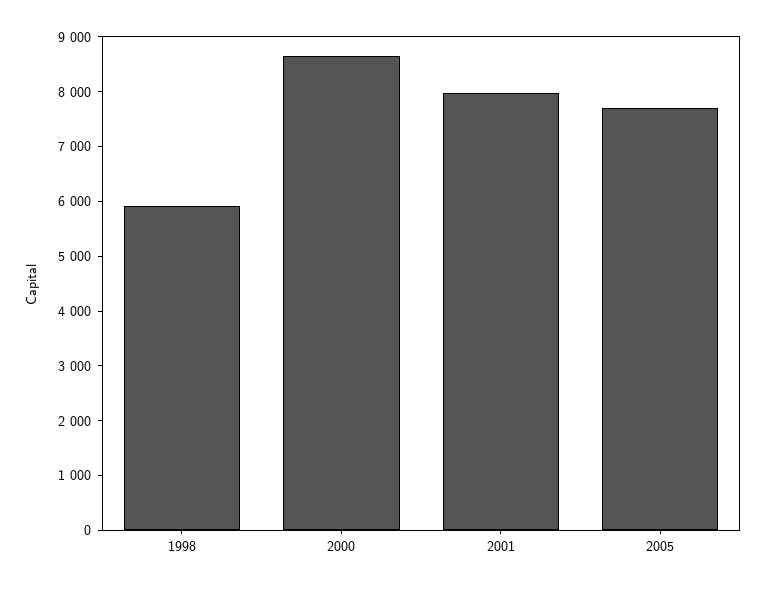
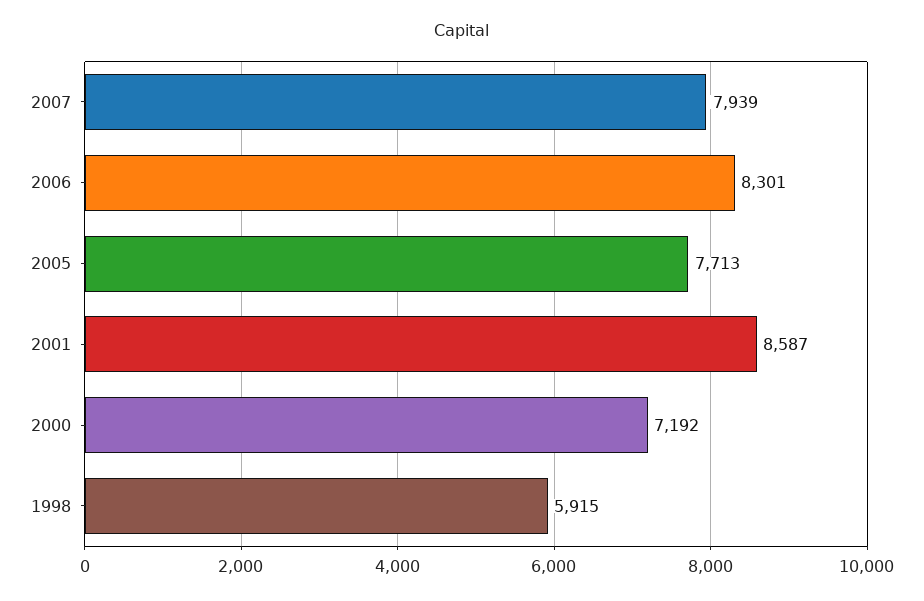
2000: 8600 -> 7192
2001: 8000 -> 8587
2007: none -> 7939
2006: none -> 8301

